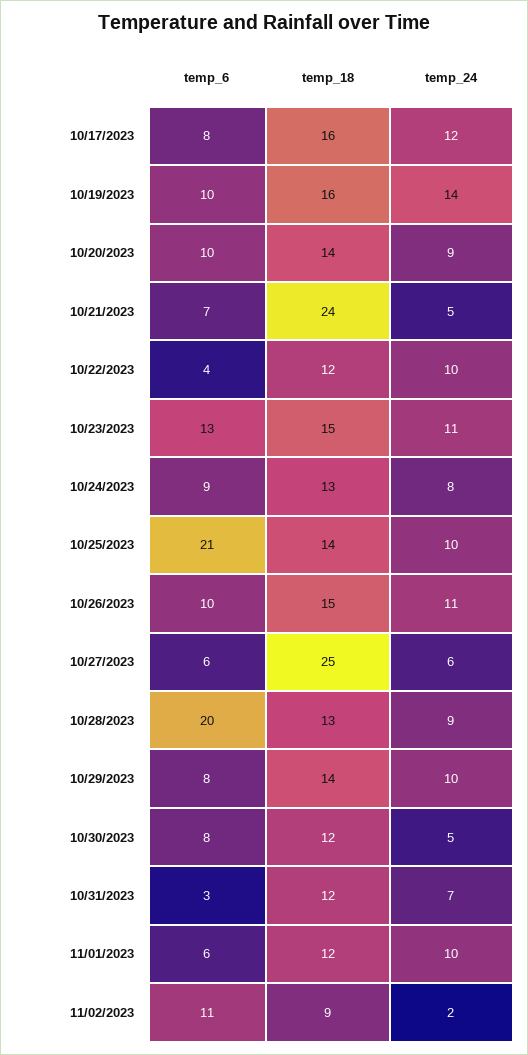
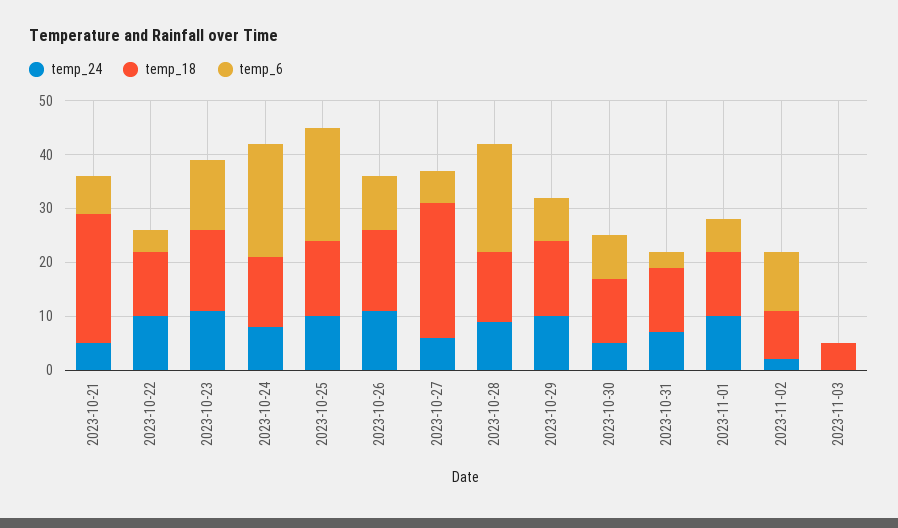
temp_6, 10/17/2023: 8 -> none
temp_18, 10/17/2023: 16 -> none
temp_24, 10/17/2023: 12 -> none
temp_6, 10/19/2023: 10 -> none
temp_18, 10/19/2023: 16 -> none
temp_24, 10/19/2023: 14 -> none
temp_6, 10/20/2023: 10 -> none
temp_18, 10/20/2023: 14 -> none
temp_24, 10/20/2023: 9 -> none
temp_6, 10/24/2023: 9 -> 20
temp_24, 2023-11-03: none -> 0
temp_18, 2023-11-03: none -> 5
temp_6, 2023-11-03: none -> 0

